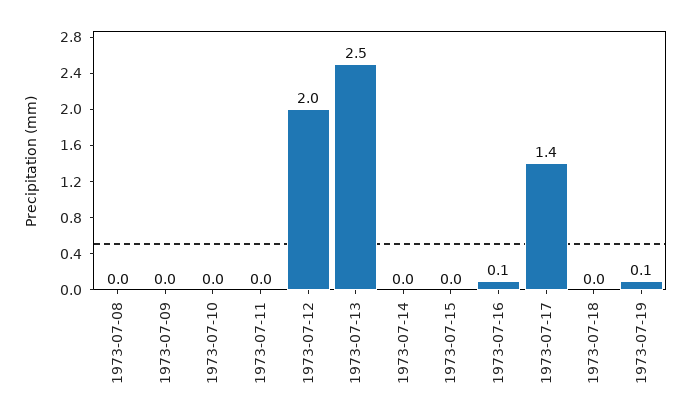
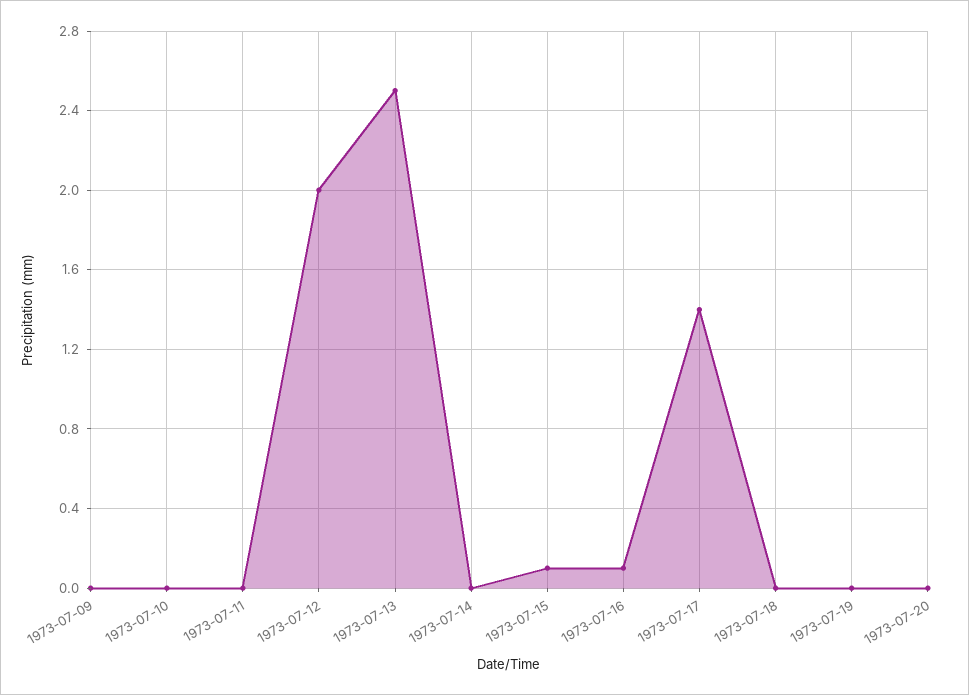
1973-07-08: 0 -> none
1973-07-15: 0 -> 0.1
1973-07-19: 0.1 -> 0
1973-07-20: none -> 0

